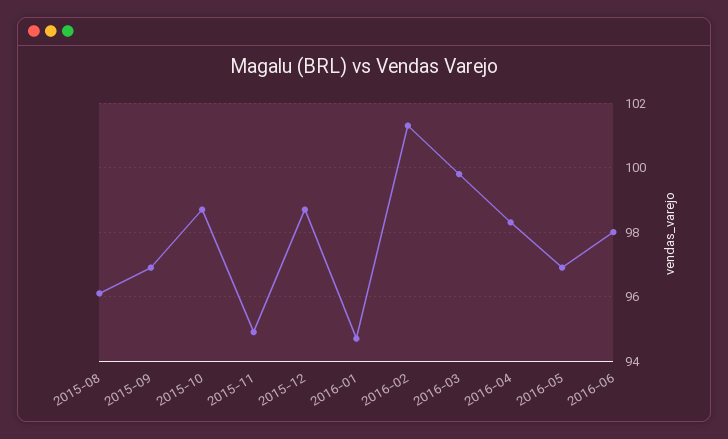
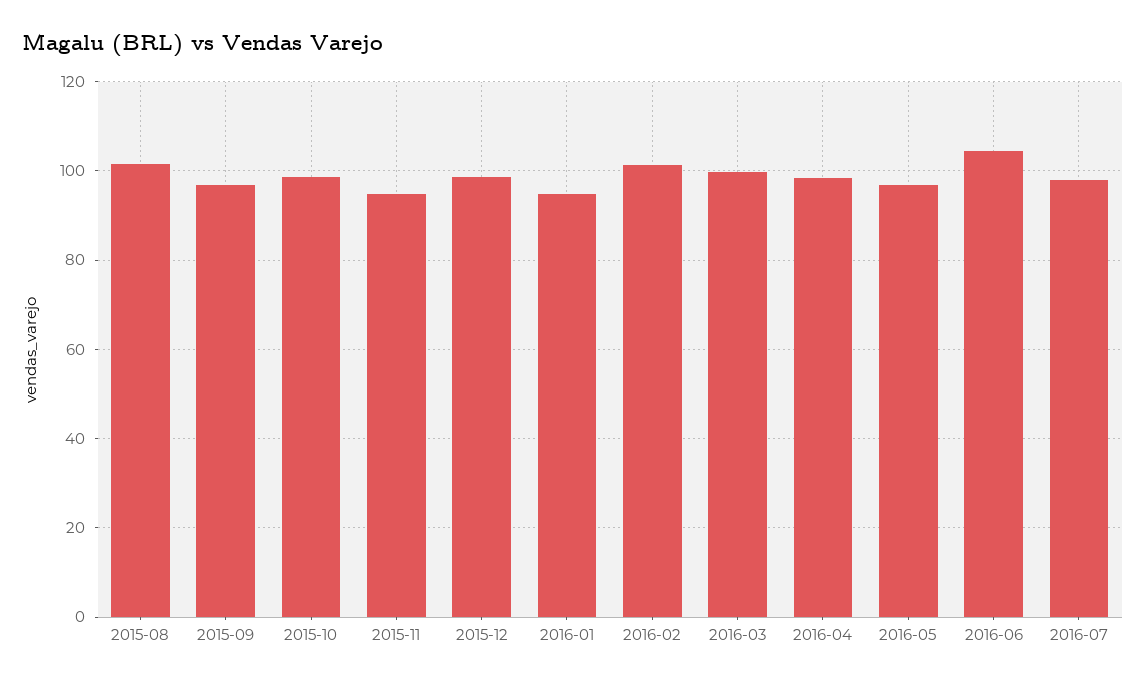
2015-08: 96 -> 102
2016-06: 98 -> 104
2016-07: none -> 98

